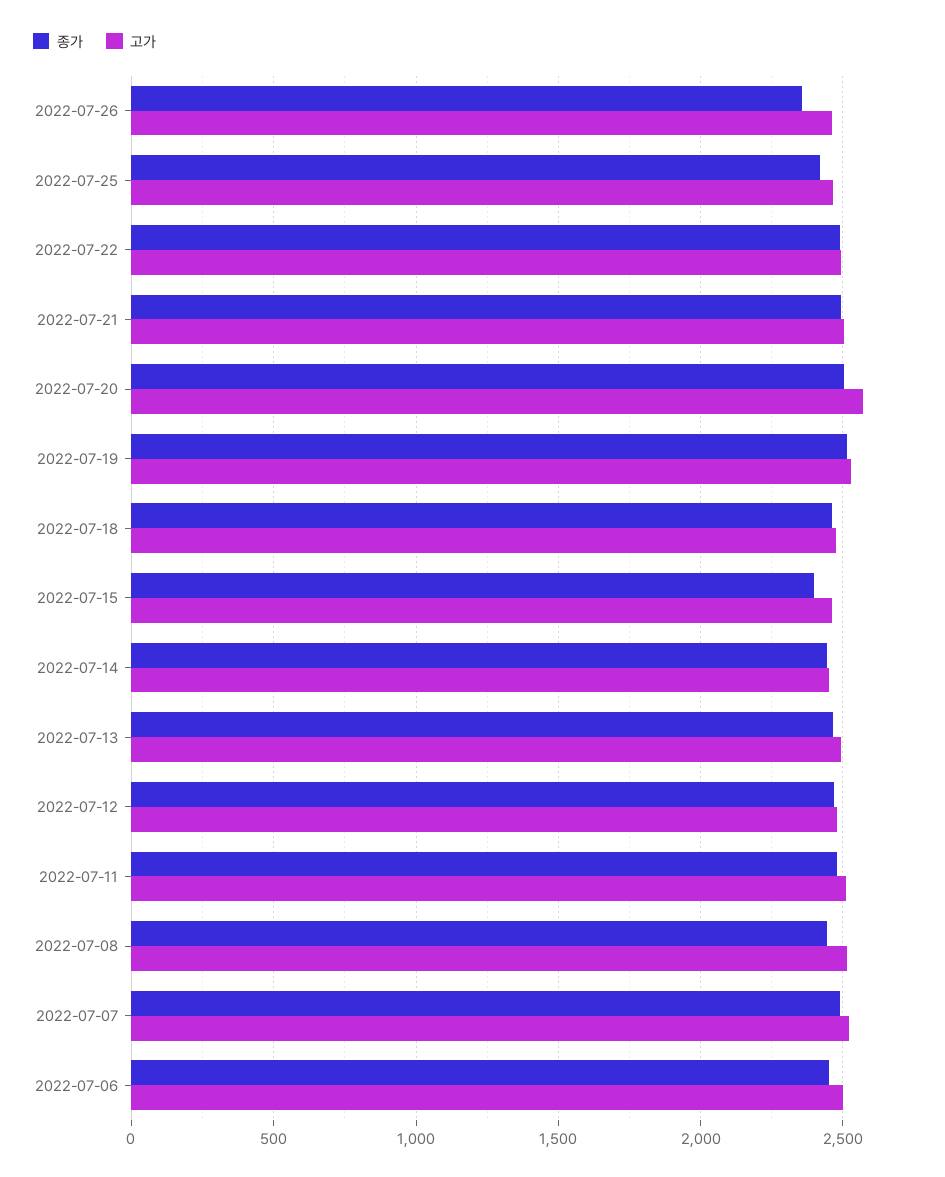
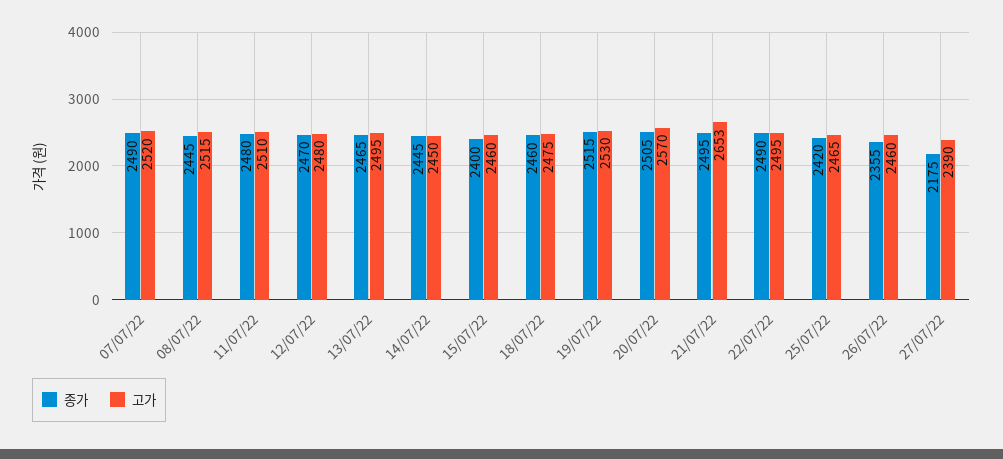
고가, 2022-07-21: 2500 -> 2653
종가, 2022-07-06: 2450 -> none
고가, 2022-07-06: 2500 -> none
종가, 27/07/22: none -> 2175
고가, 27/07/22: none -> 2390

